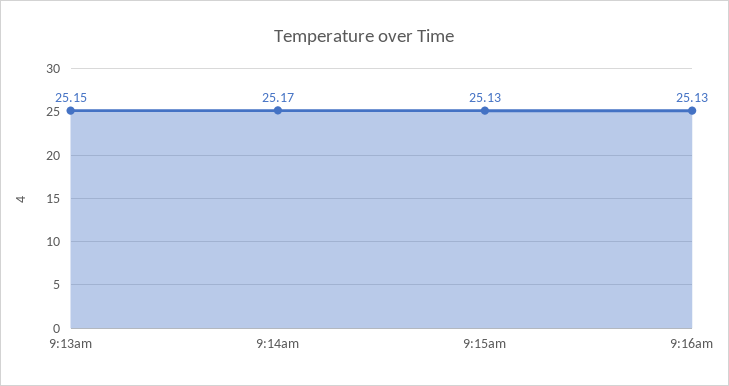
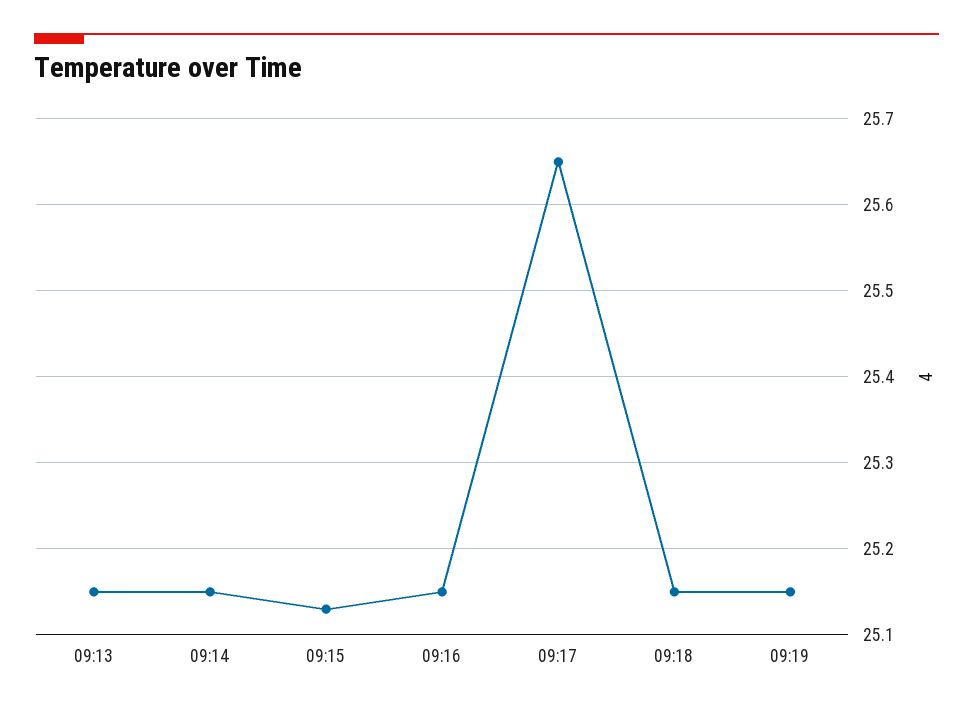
9:14am: 25.17 -> 25.15
9:16am: 25.13 -> 25.15
09:17: none -> 25.65
09:18: none -> 25.15
09:19: none -> 25.15

